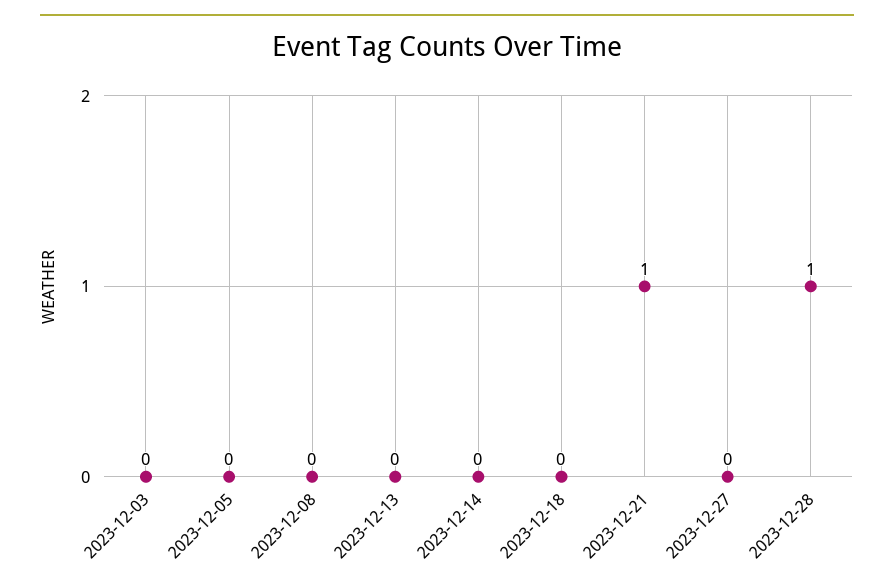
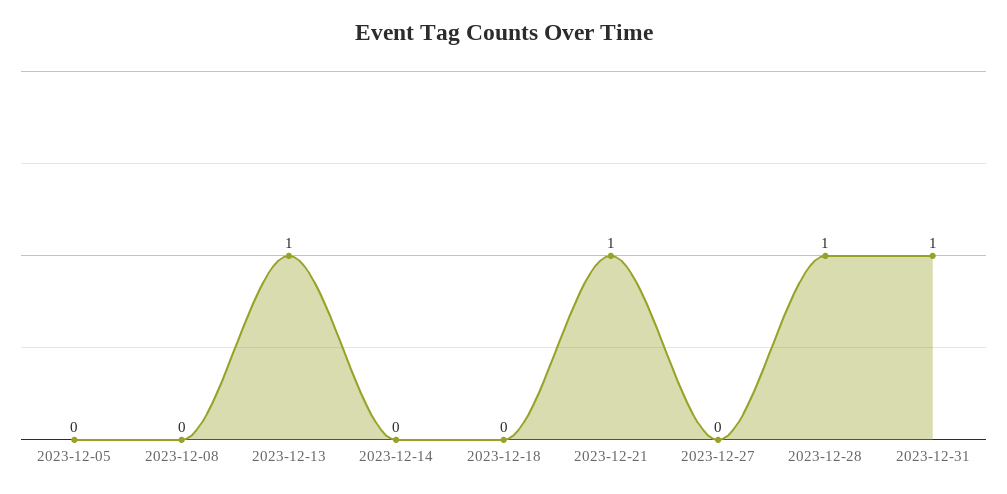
2023-12-03: 0 -> none
2023-12-13: 0 -> 1
2023-12-31: none -> 1

